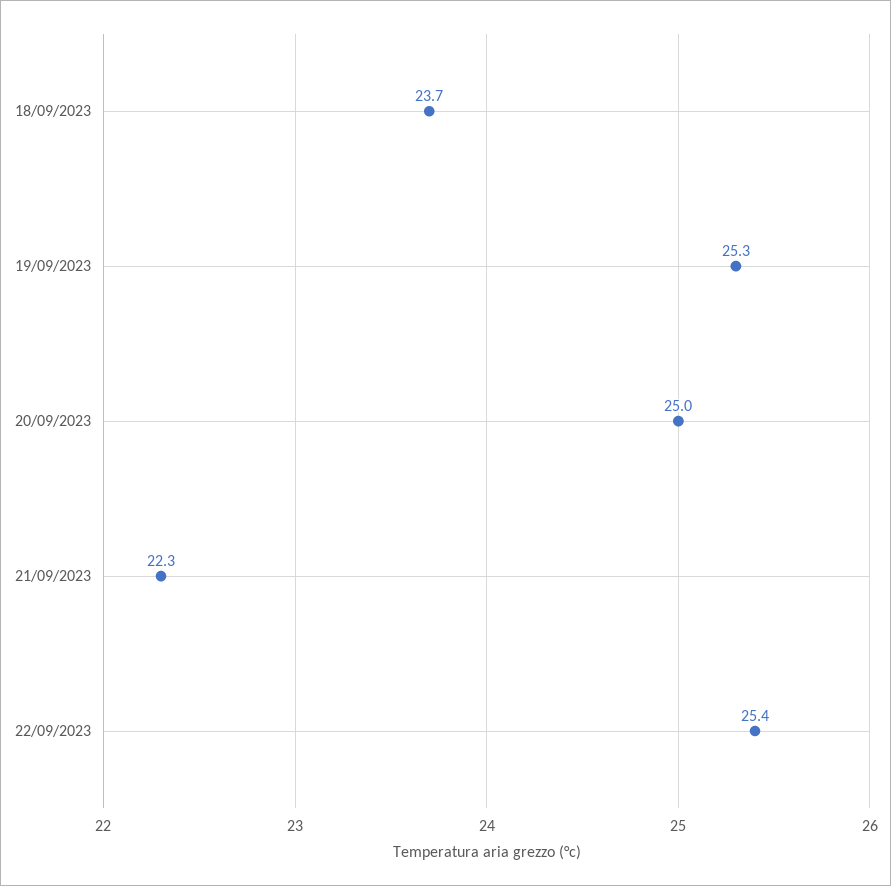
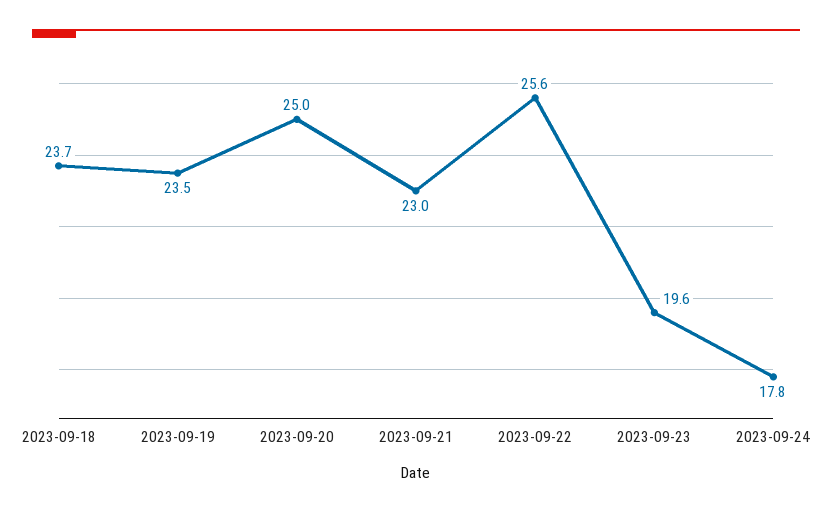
19/09/2023: 25.3 -> 23.5
21/09/2023: 22.3 -> 23
22/09/2023: 25.4 -> 25.6
2023-09-23: none -> 19.6
2023-09-24: none -> 17.8

